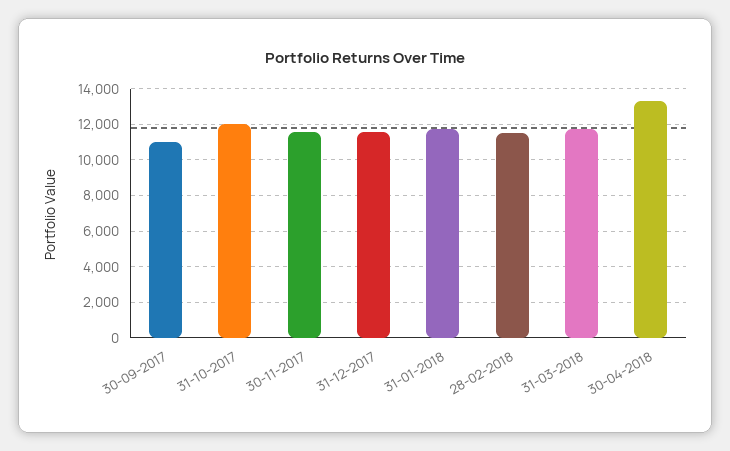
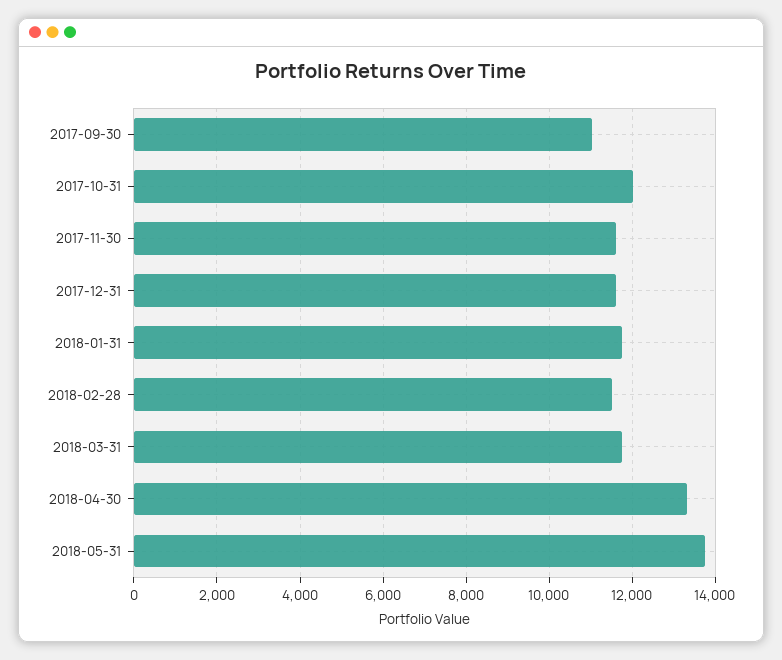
2018-05-31: none -> 13800

